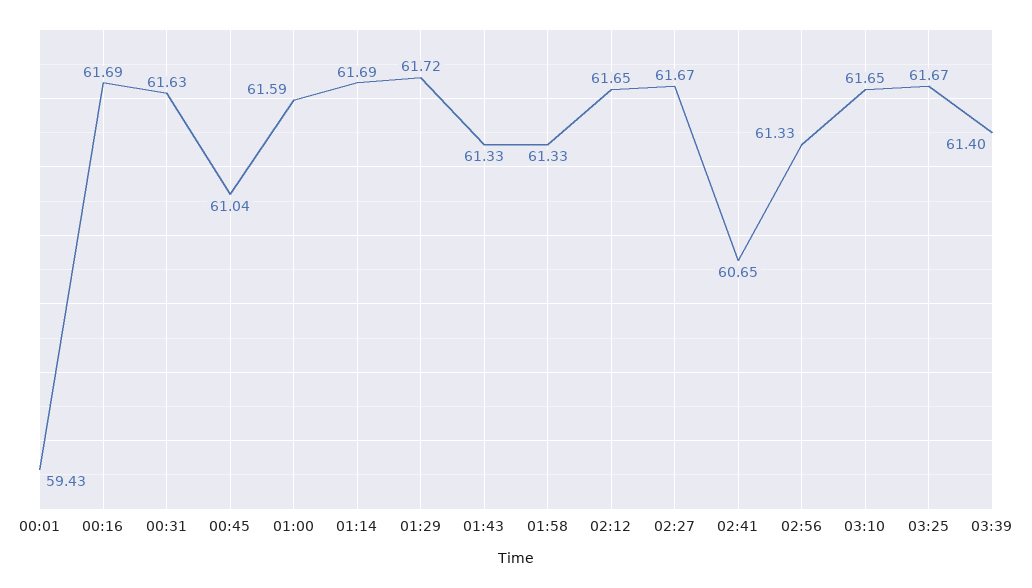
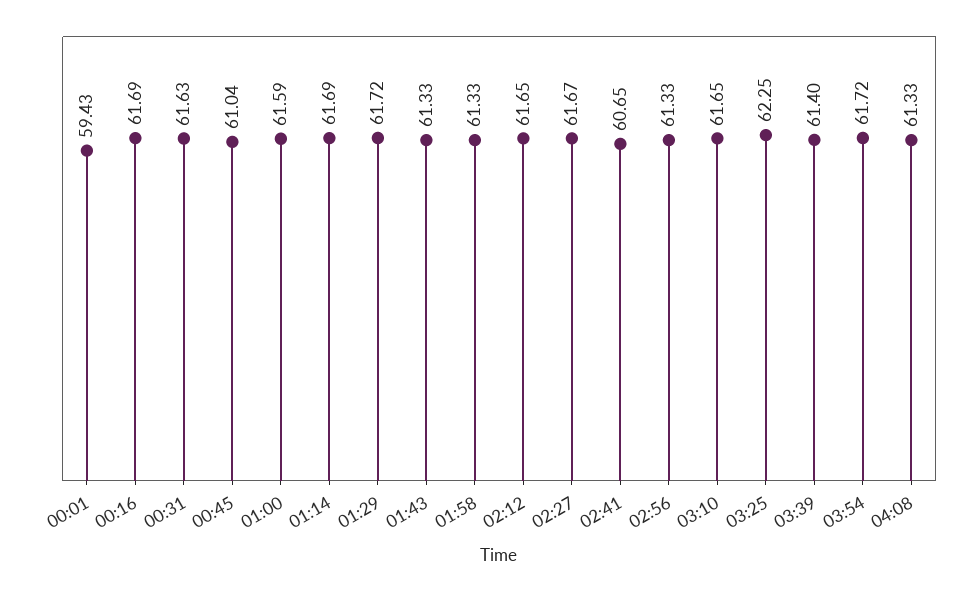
03:25: 61.67 -> 62.25
03:54: none -> 61.72
04:08: none -> 61.33

